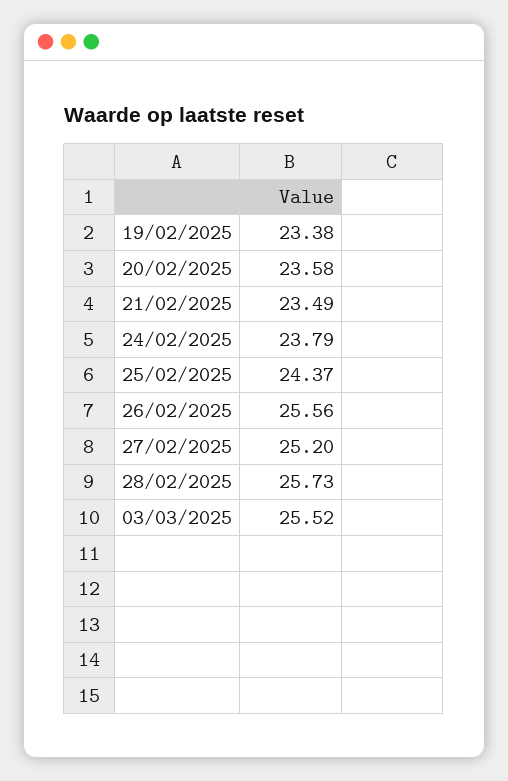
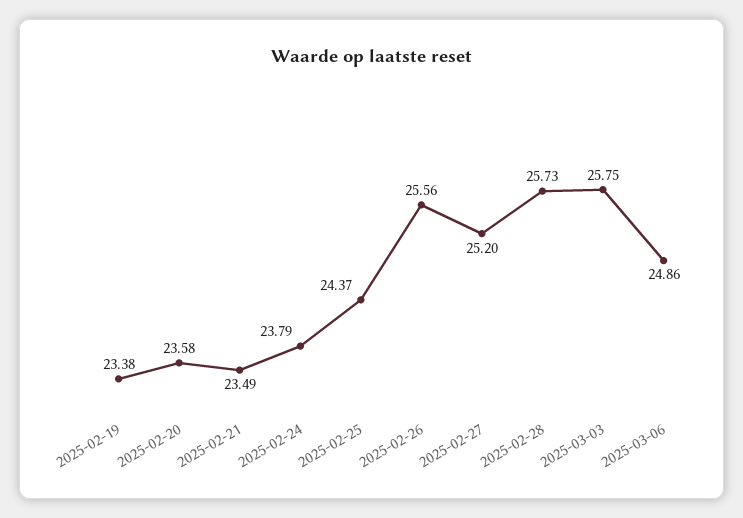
03/03/2025: 25.52 -> 25.75
2025-03-06: none -> 24.86

